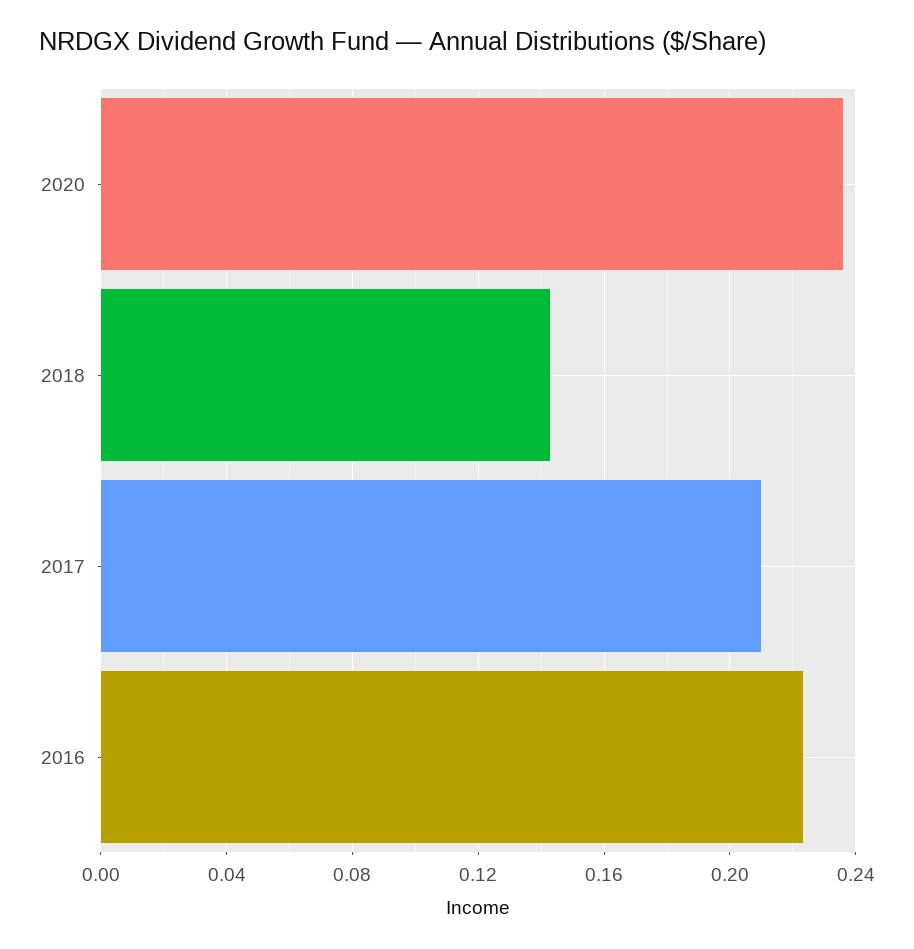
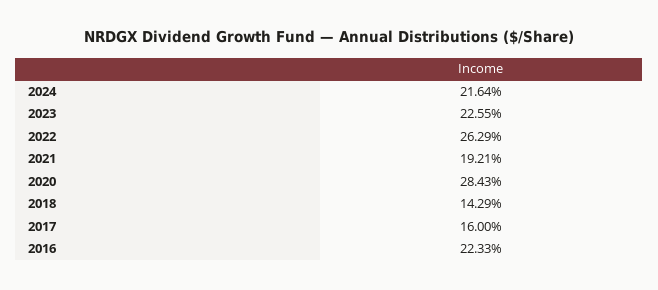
2020: 0.235 -> 0.2843
2017: 0.21 -> 0.16
2024: none -> 0.2164
2023: none -> 0.2255
2022: none -> 0.2629
2021: none -> 0.1921

